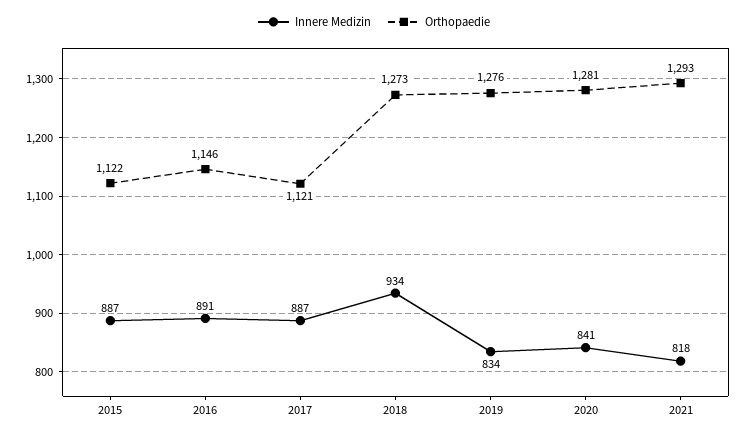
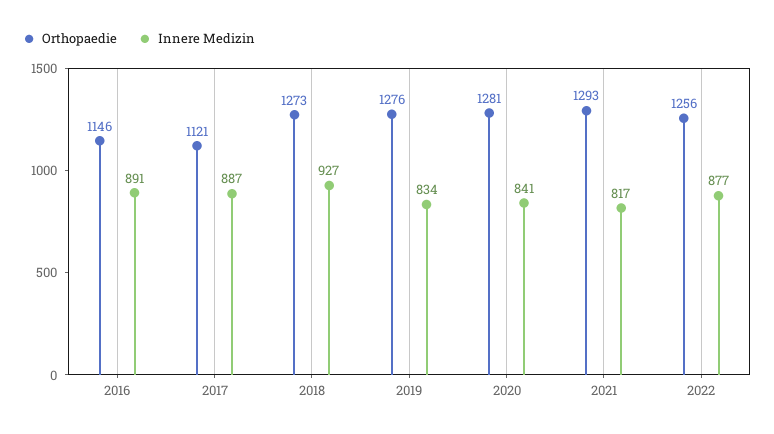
Innere Medizin, 2015: 887 -> none
Orthopaedie, 2015: 1122 -> none
Innere Medizin, 2018: 934 -> 927
Innere Medizin, 2021: 818 -> 817
Orthopaedie, 2022: none -> 1256
Innere Medizin, 2022: none -> 877

